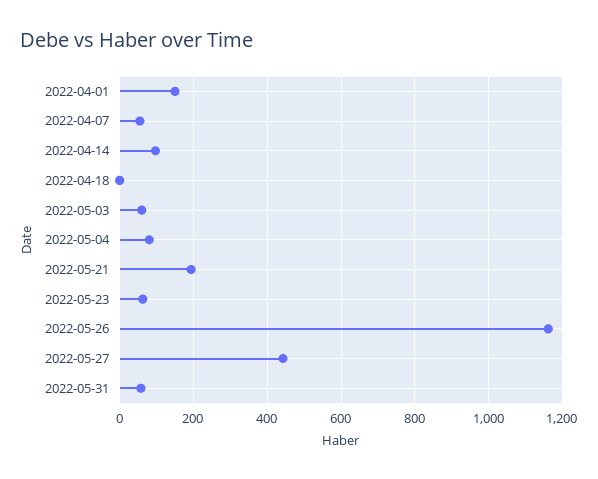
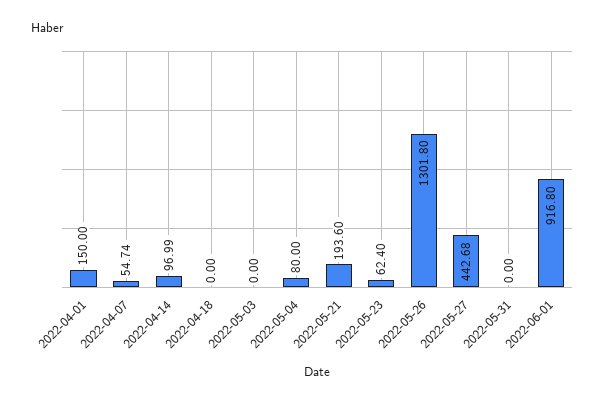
2022-05-03: 60 -> 0
2022-05-26: 1160 -> 1301.8
2022-05-31: 60 -> 0
2022-06-01: none -> 916.8

